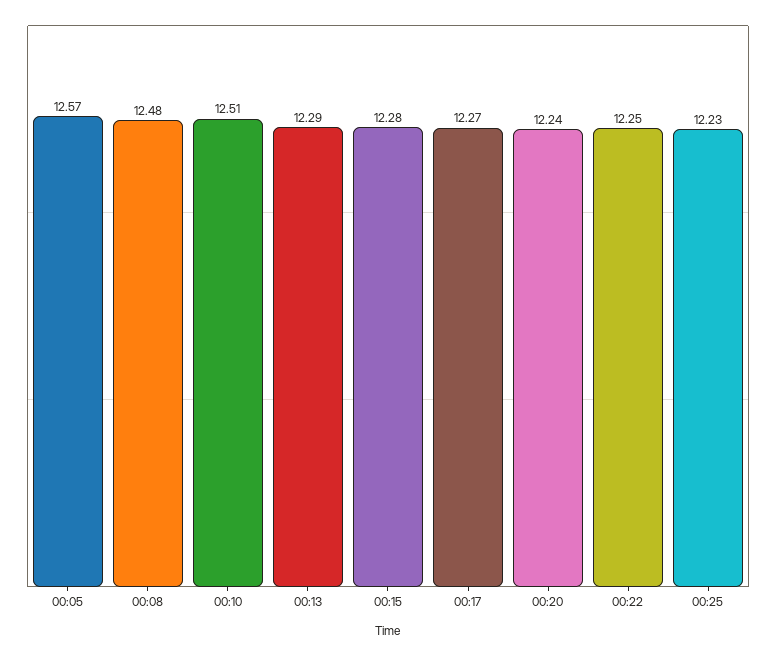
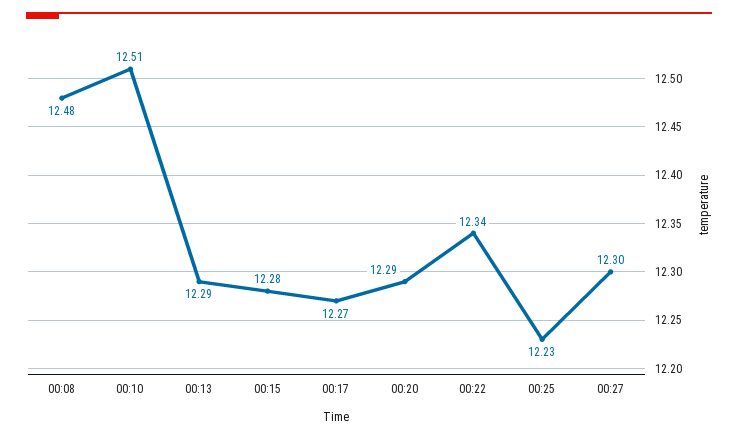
00:05: 12.57 -> none
00:20: 12.24 -> 12.29
00:22: 12.25 -> 12.34
00:27: none -> 12.3

